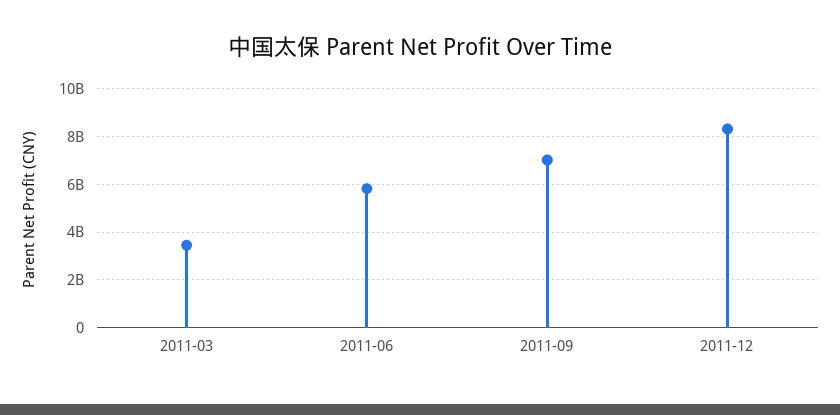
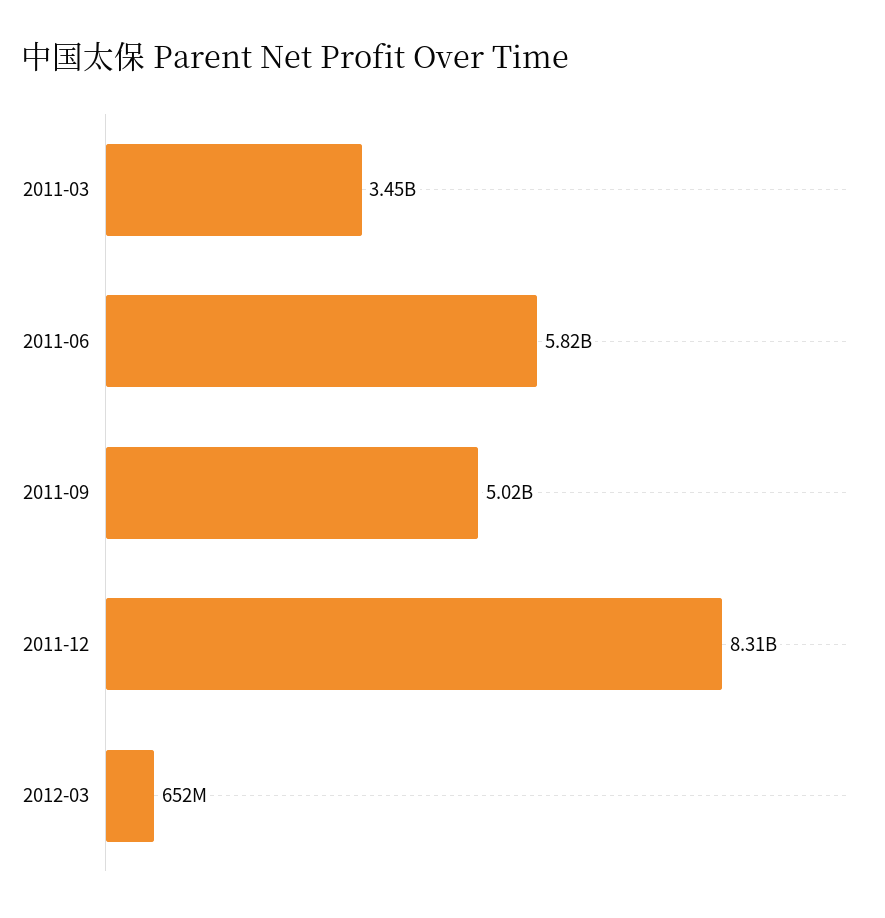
2011-09: 7000000000 -> 5020000000
2012-03: none -> 652000000

